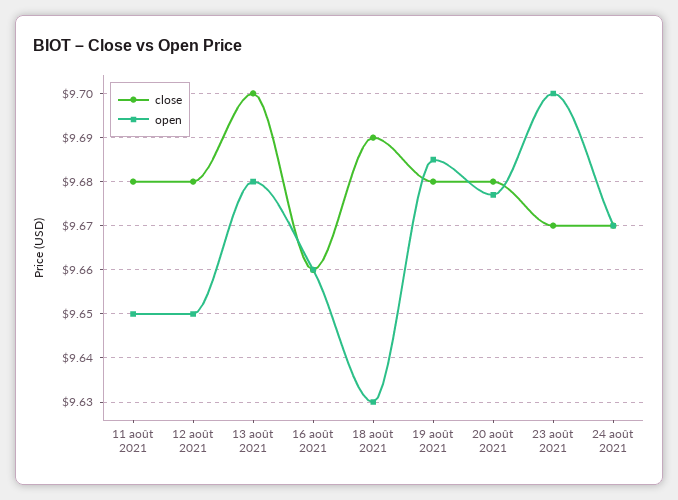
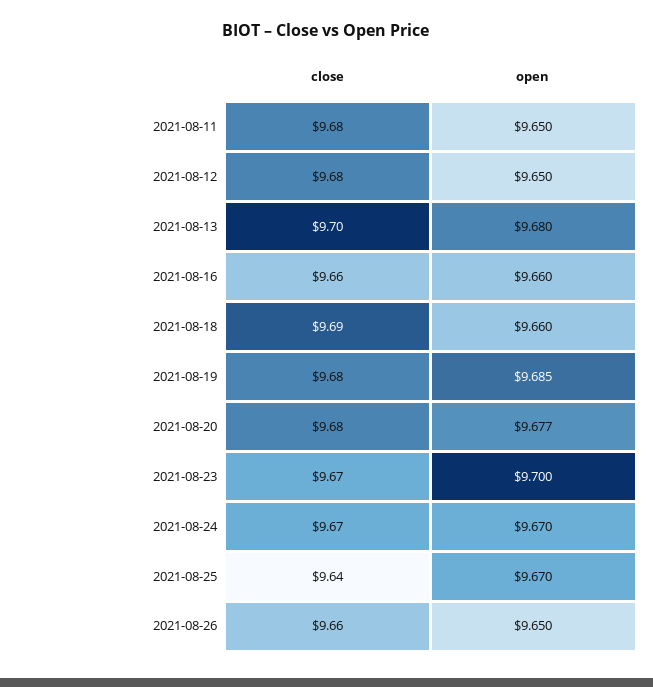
open, 18 août 2021: 9.63 -> 9.66
close, 2021-08-25: none -> 9.64
open, 2021-08-25: none -> 9.67
close, 2021-08-26: none -> 9.66
open, 2021-08-26: none -> 9.65

